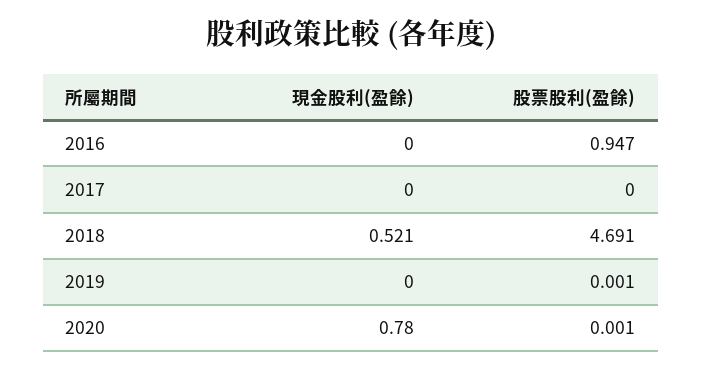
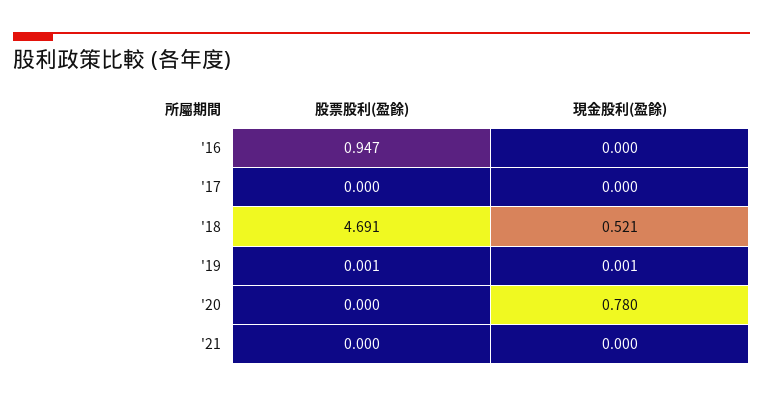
現金股利(盈餘), 2019: 0 -> 0.001
股票股利(盈餘), 2020: 0.001 -> 0
股票股利(盈餘), '21: none -> 0
現金股利(盈餘), '21: none -> 0

